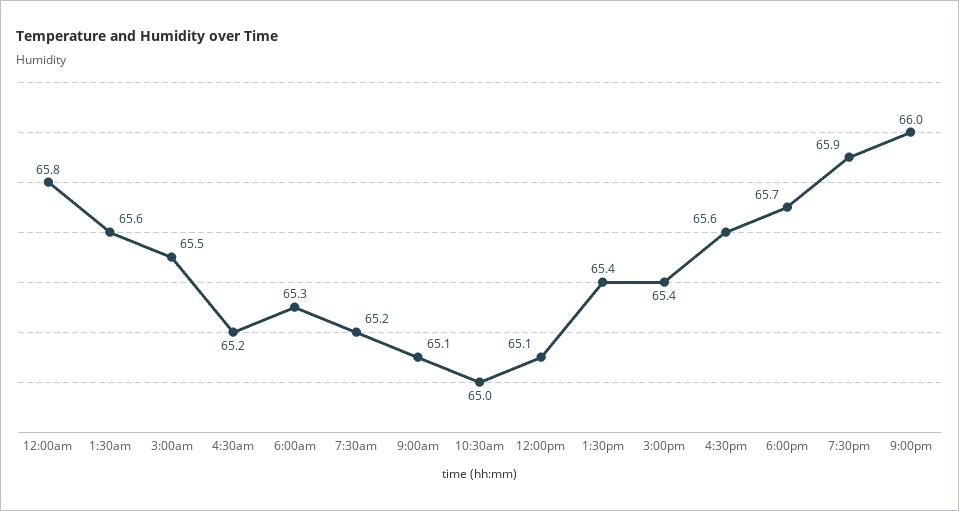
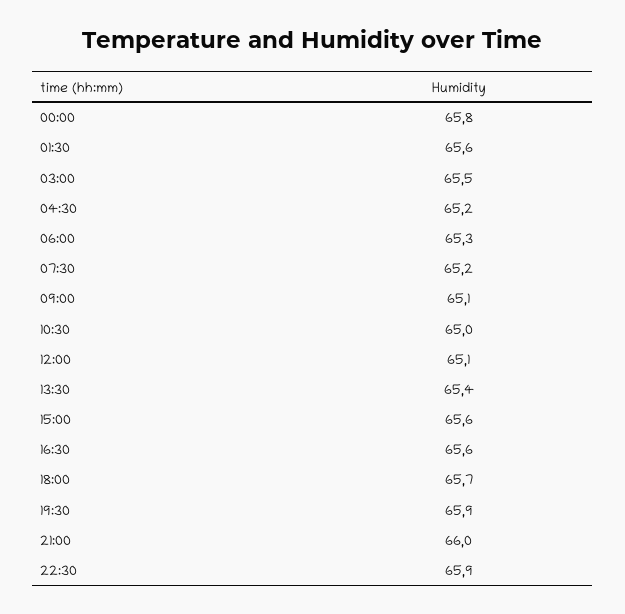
3:00pm: 65.4 -> 65.6
22:30: none -> 65.9

